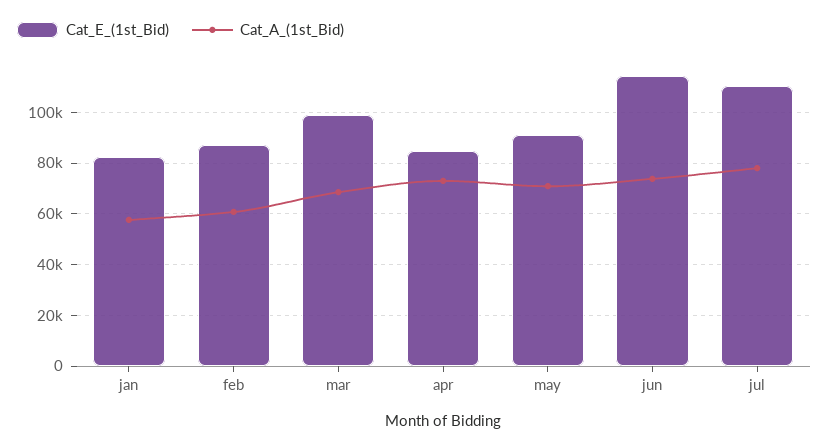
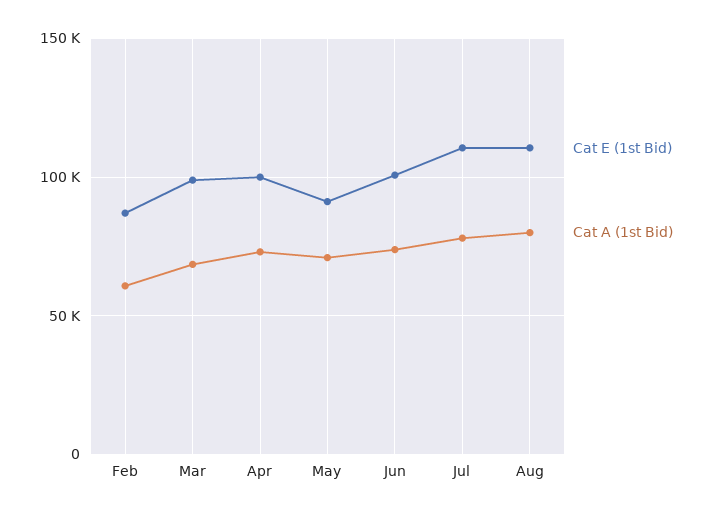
Cat_E_(1st_Bid), jan: 82500 -> none
Cat_A_(1st_Bid), jan: 57500 -> none
Cat_E_(1st_Bid), apr: 85000 -> 100000
Cat_E_(1st_Bid), jun: 115000 -> 100000
Cat_E_(1st_Bid), Aug: none -> 110000
Cat_A_(1st_Bid), Aug: none -> 80000

